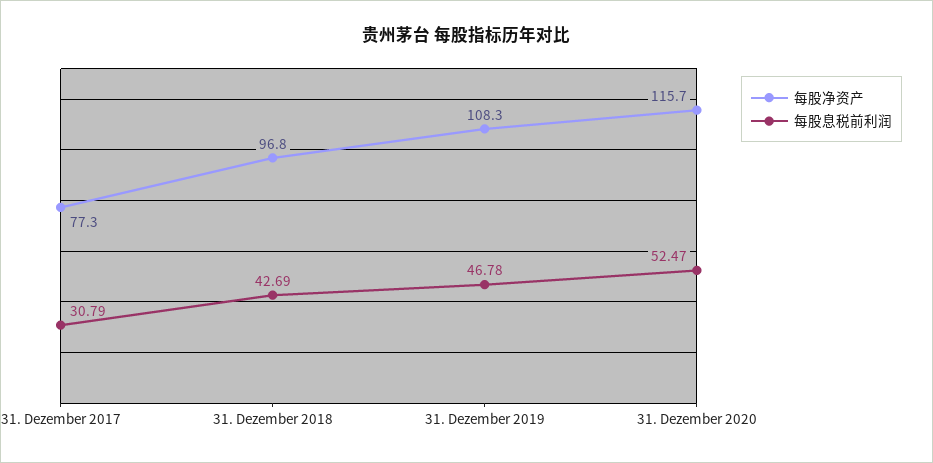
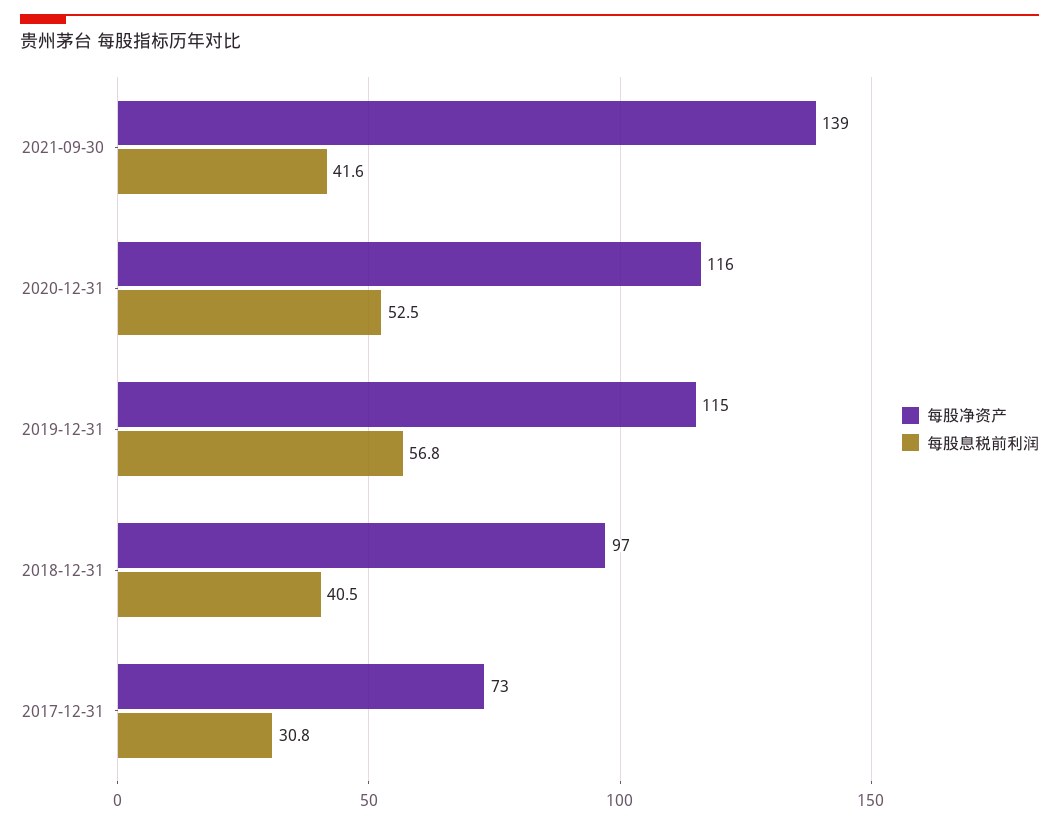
每股净资产, 31. Dezember 2017: 77.3 -> 73
每股息税前利润, 31. Dezember 2018: 42.69 -> 40.5
每股净资产, 31. Dezember 2019: 108.3 -> 115
每股息税前利润, 31. Dezember 2019: 46.78 -> 56.8
每股净资产, 2021-09-30: none -> 139
每股息税前利润, 2021-09-30: none -> 41.6

